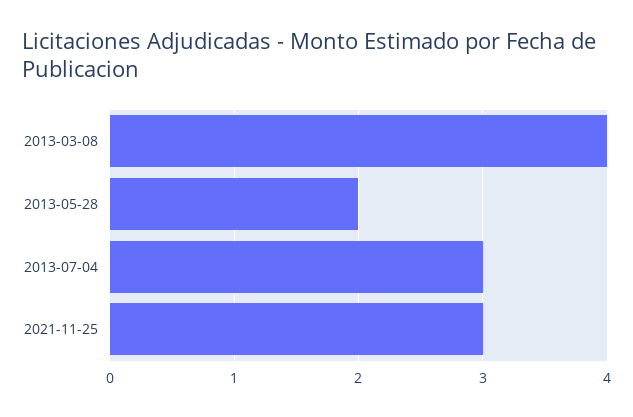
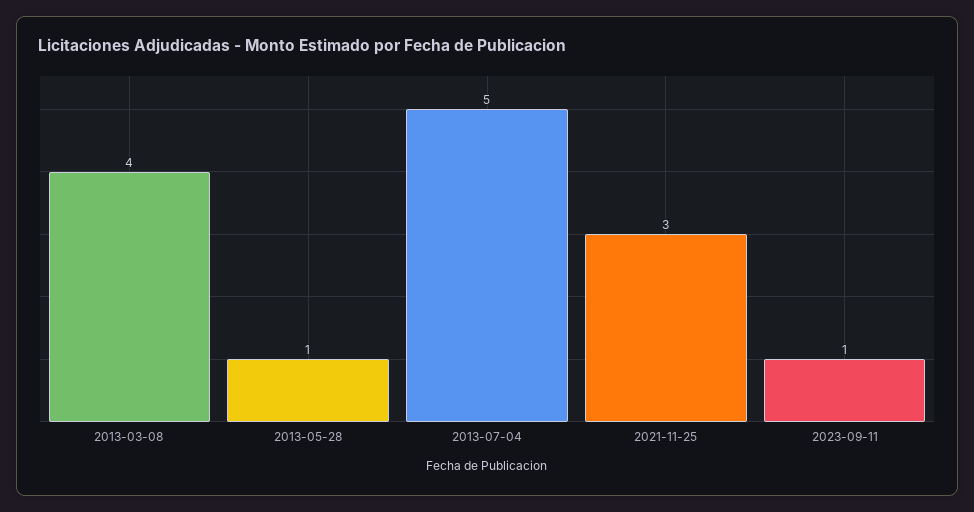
2013-05-28: 2 -> 1
2013-07-04: 3 -> 5
2023-09-11: none -> 1

